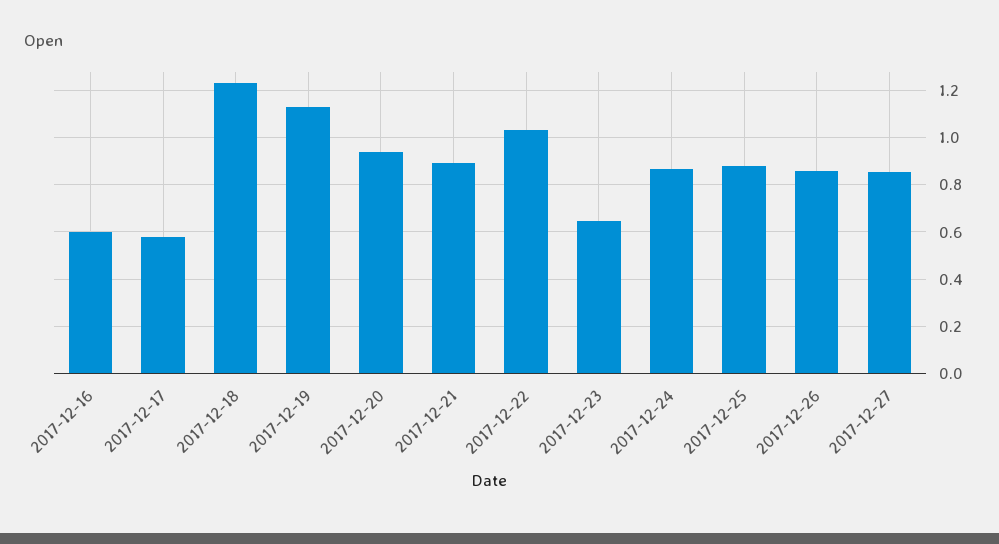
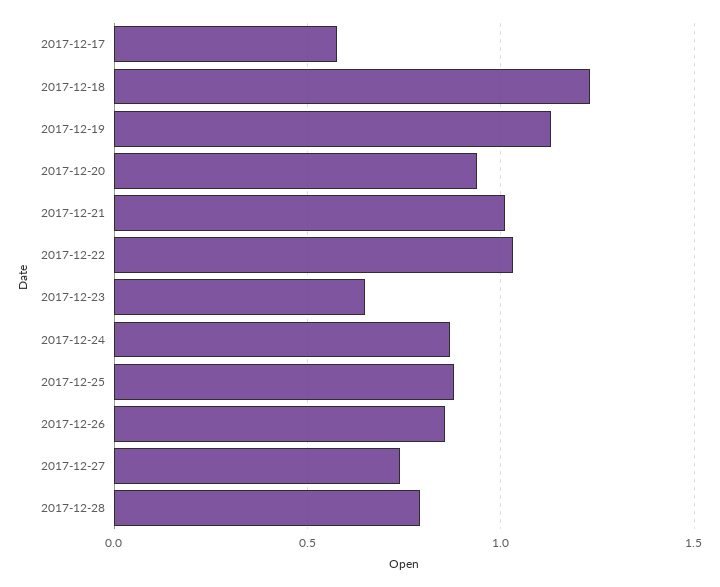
2017-12-16: 0.6 -> none
2017-12-21: 0.9 -> 1
2017-12-27: 0.85 -> 0.75
2017-12-28: none -> 0.8

